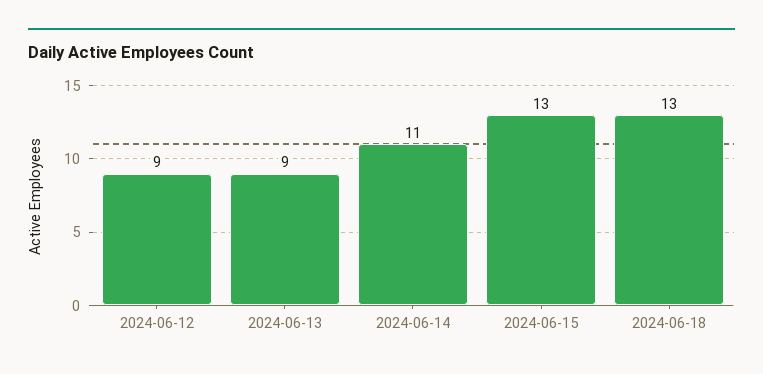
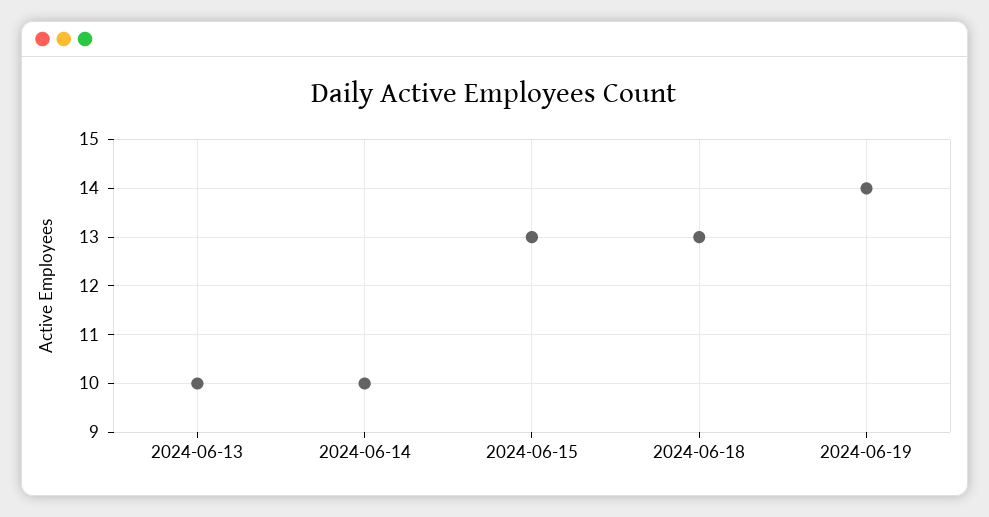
2024-06-12: 9 -> none
2024-06-13: 9 -> 10
2024-06-14: 11 -> 10
2024-06-19: none -> 14

